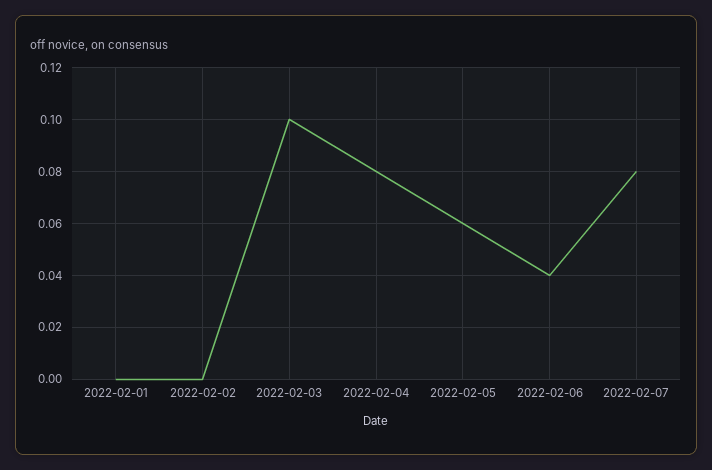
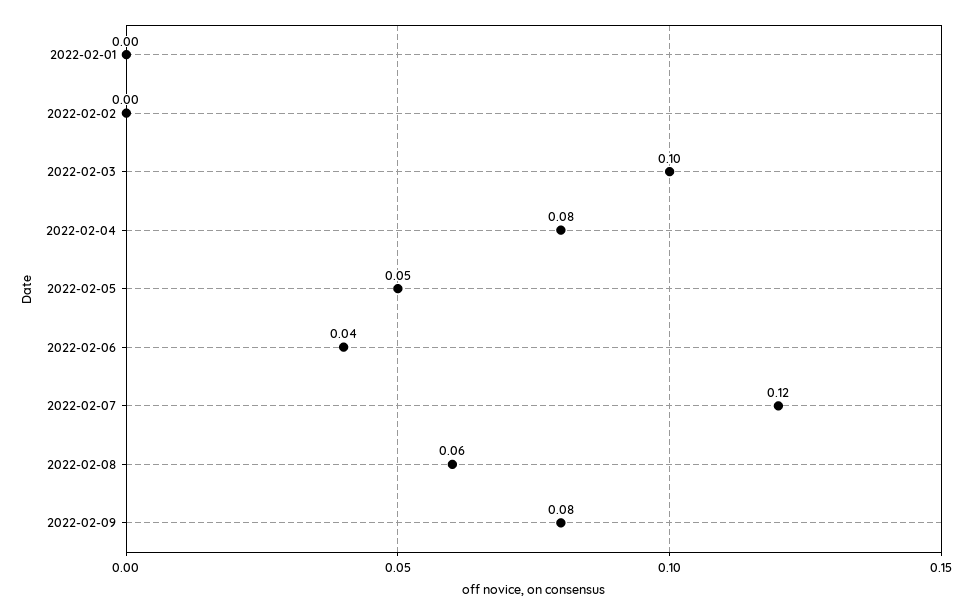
2022-02-05: 0.06 -> 0.05
2022-02-07: 0.08 -> 0.12
2022-02-08: none -> 0.06
2022-02-09: none -> 0.08

